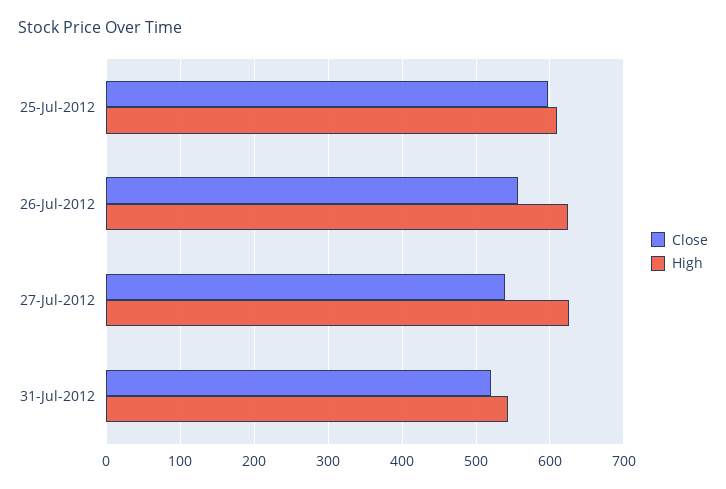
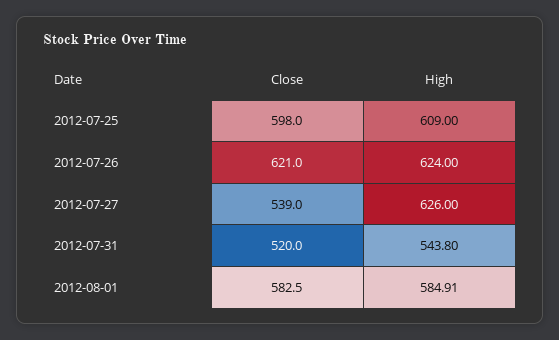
Close, 26-Jul-2012: 560 -> 621
Close, 2012-08-01: none -> 582.5
High, 2012-08-01: none -> 584.91

